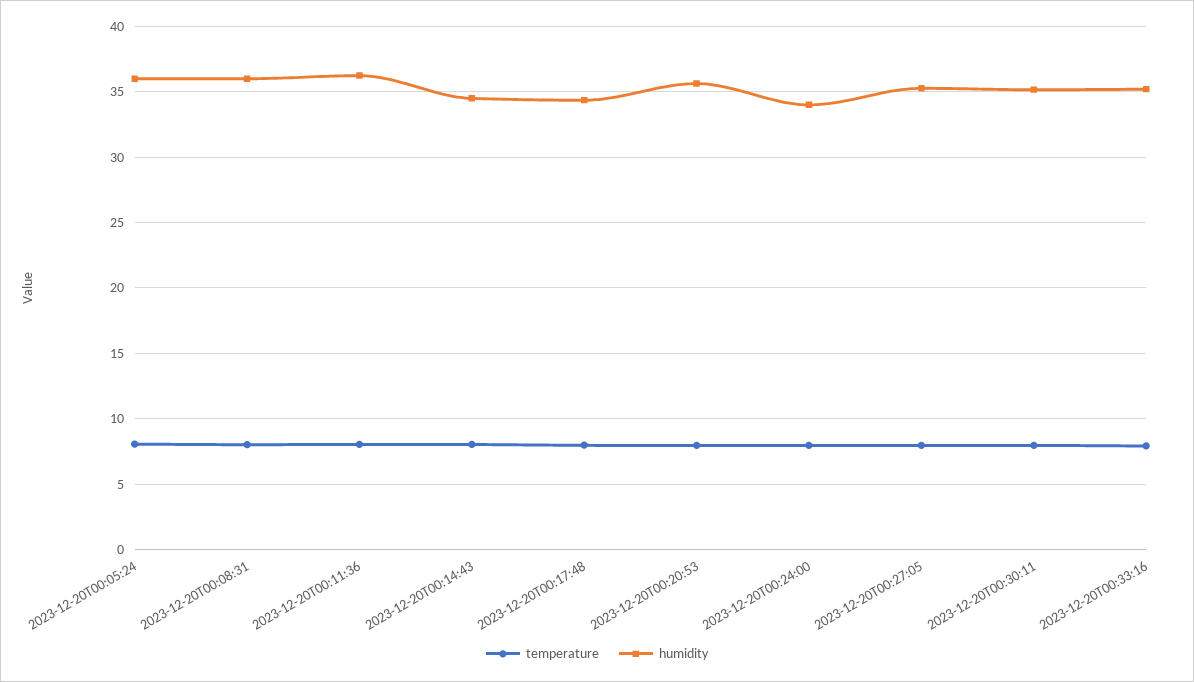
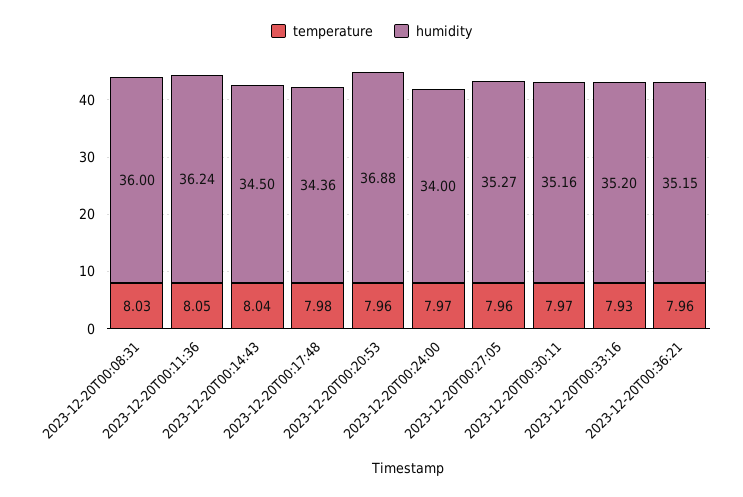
temperature, 2023-12-20T00:05:24: 8 -> none
humidity, 2023-12-20T00:05:24: 36 -> none
humidity, 2023-12-20T00:20:53: 35.5 -> 36.88
temperature, 2023-12-20T00:36:21: none -> 7.96
humidity, 2023-12-20T00:36:21: none -> 35.15

